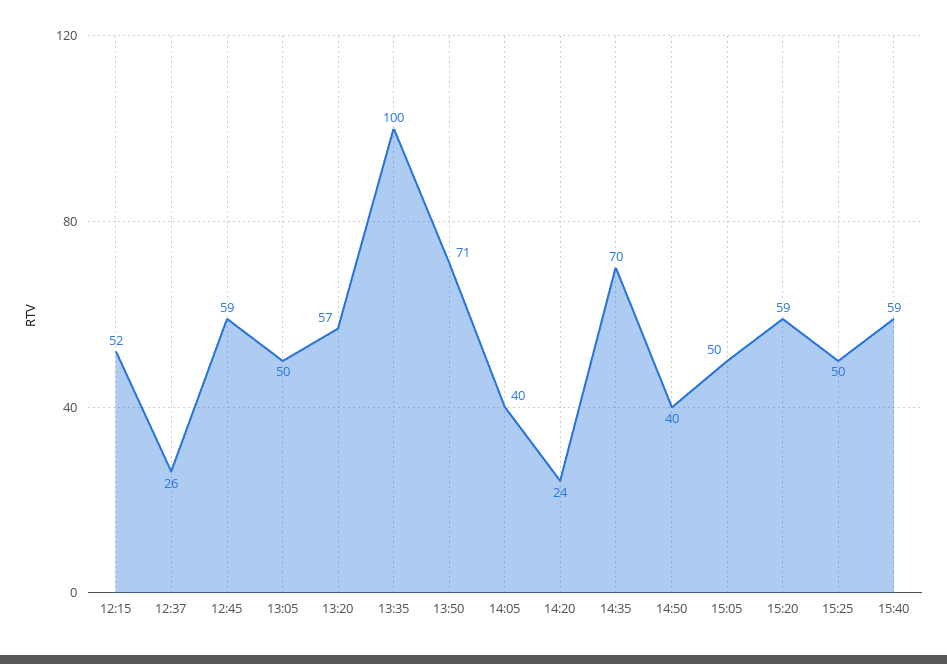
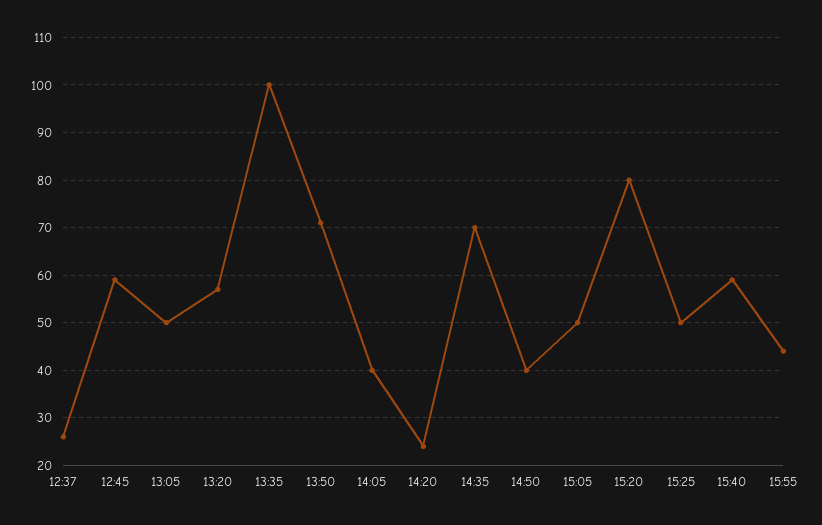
12:15: 52 -> none
15:20: 59 -> 80
15:55: none -> 45

